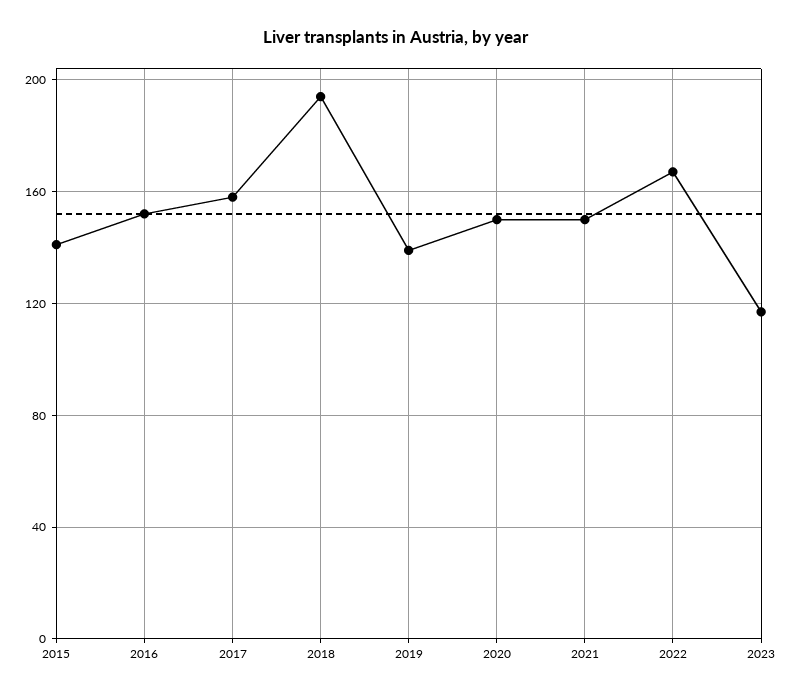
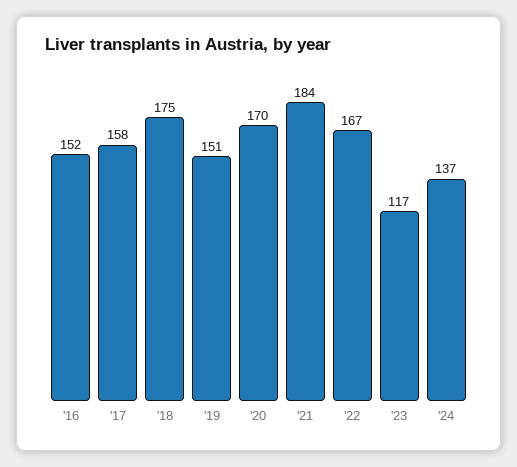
2015: 140 -> none
2018: 195 -> 175
2019: 140 -> 151
2020: 150 -> 170
2021: 150 -> 184
'24: none -> 137

